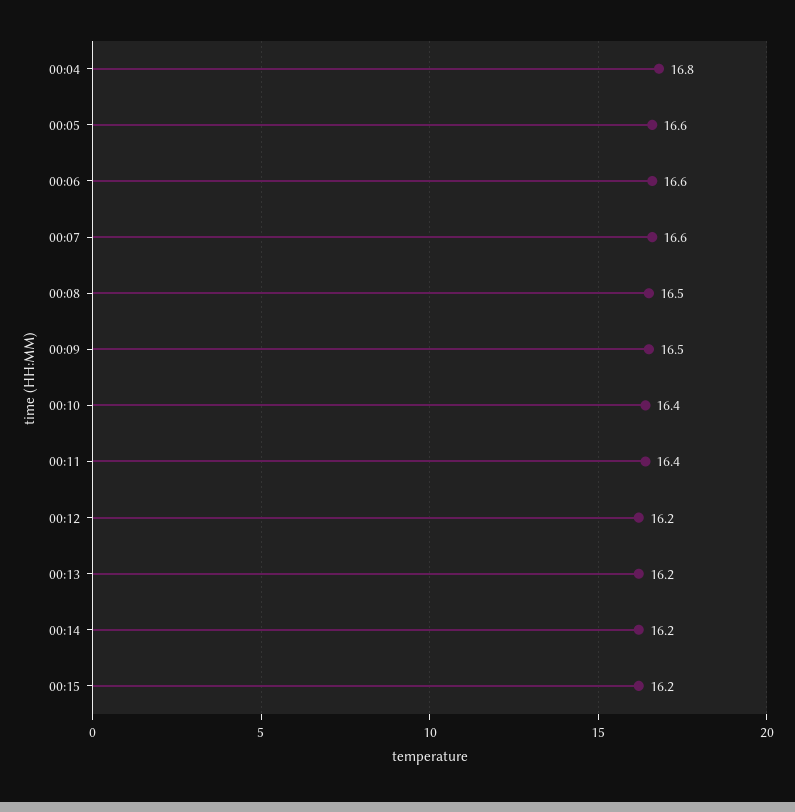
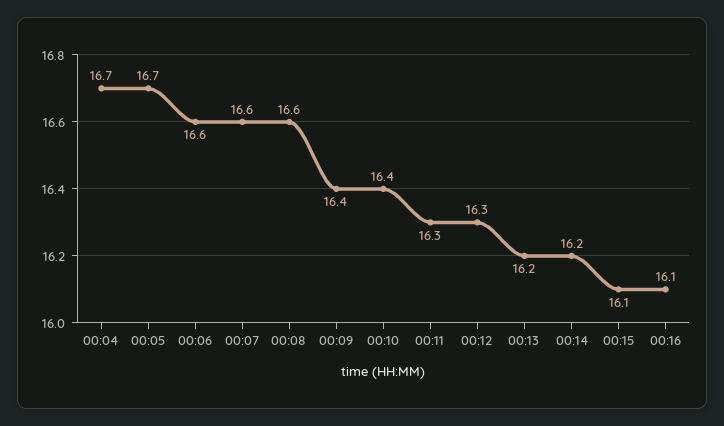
00:04: 16.8 -> 16.7
00:05: 16.6 -> 16.7
00:08: 16.5 -> 16.6
00:09: 16.5 -> 16.4
00:11: 16.4 -> 16.3
00:12: 16.2 -> 16.3
00:15: 16.2 -> 16.1
00:16: none -> 16.1

